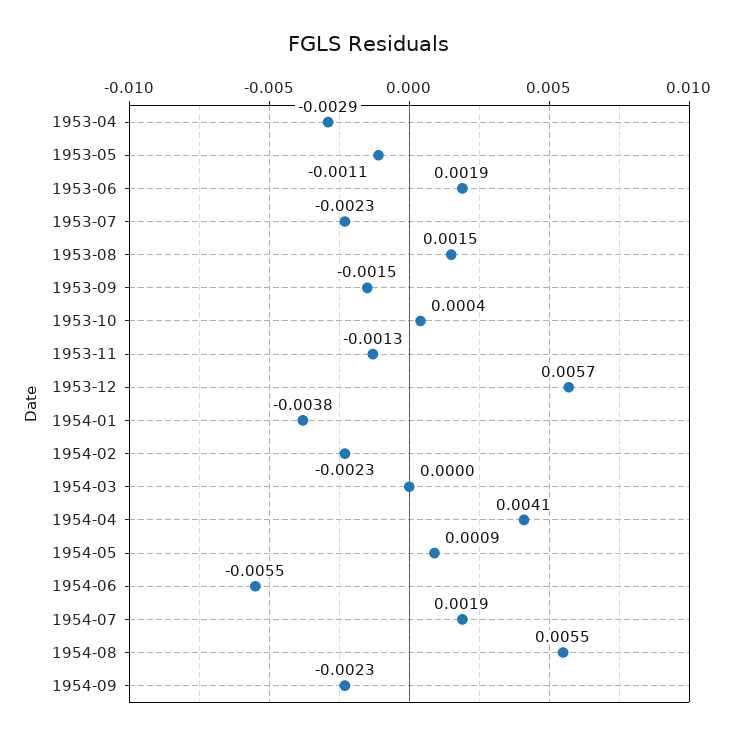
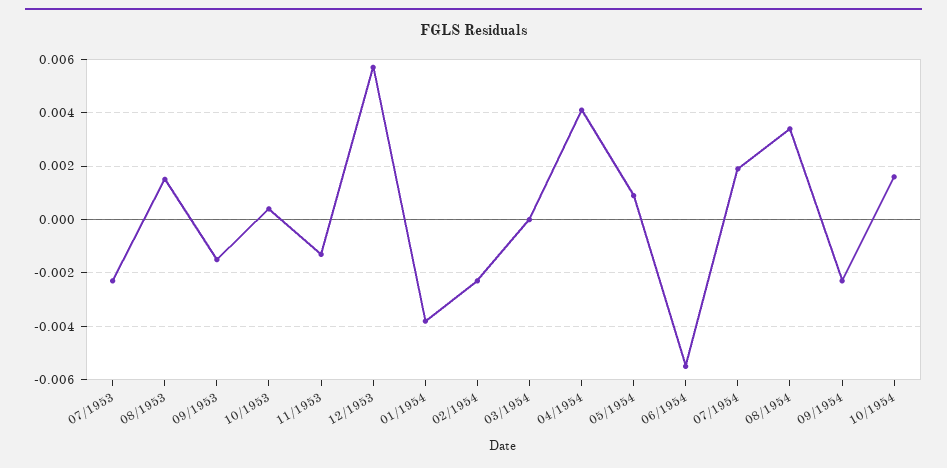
1953-04: -0.0029 -> none
1953-05: -0.0011 -> none
1953-06: 0.0019 -> none
1954-08: 0.0055 -> 0.0035
10/1954: none -> 0.0015

